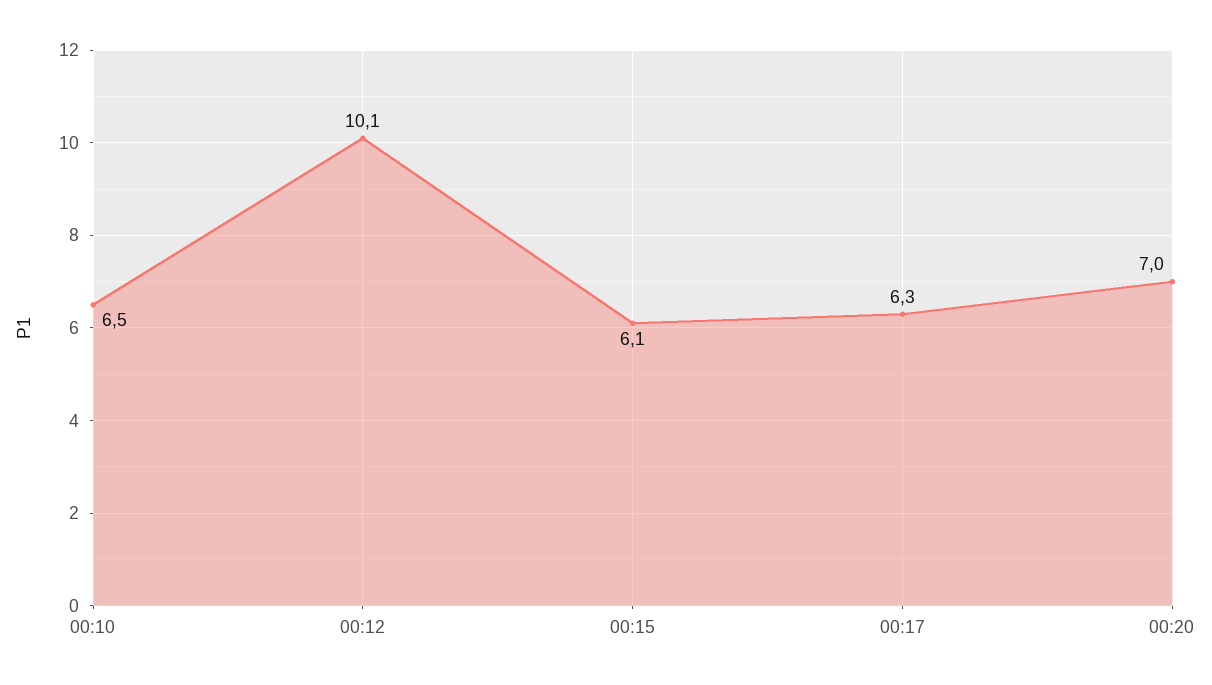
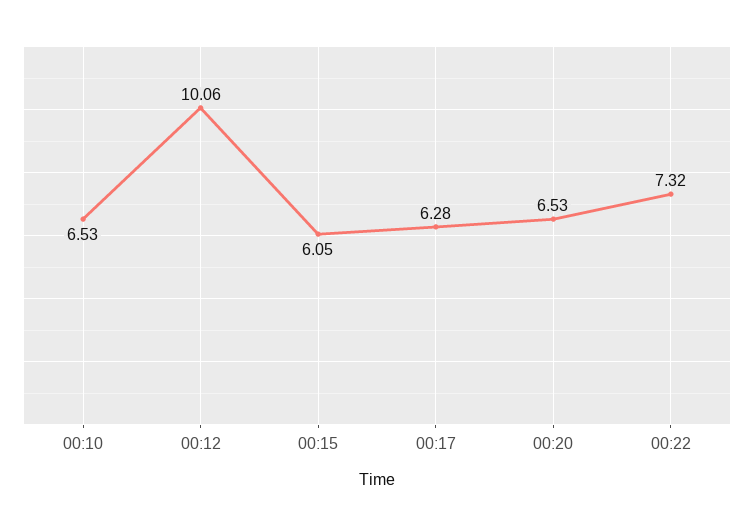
00:20: 7 -> 6.53
00:22: none -> 7.32

